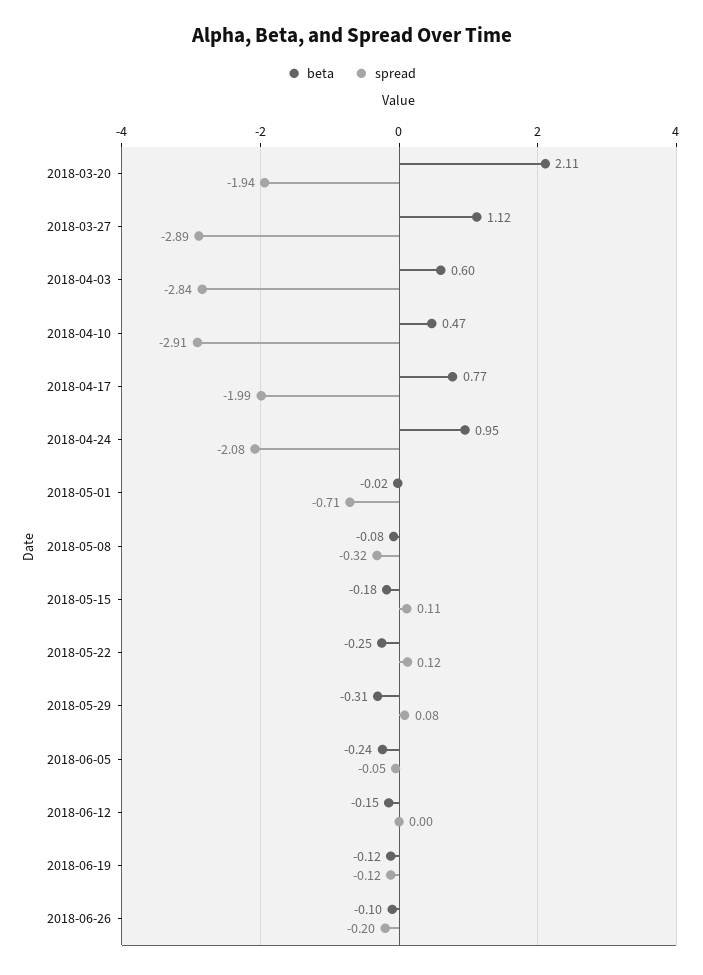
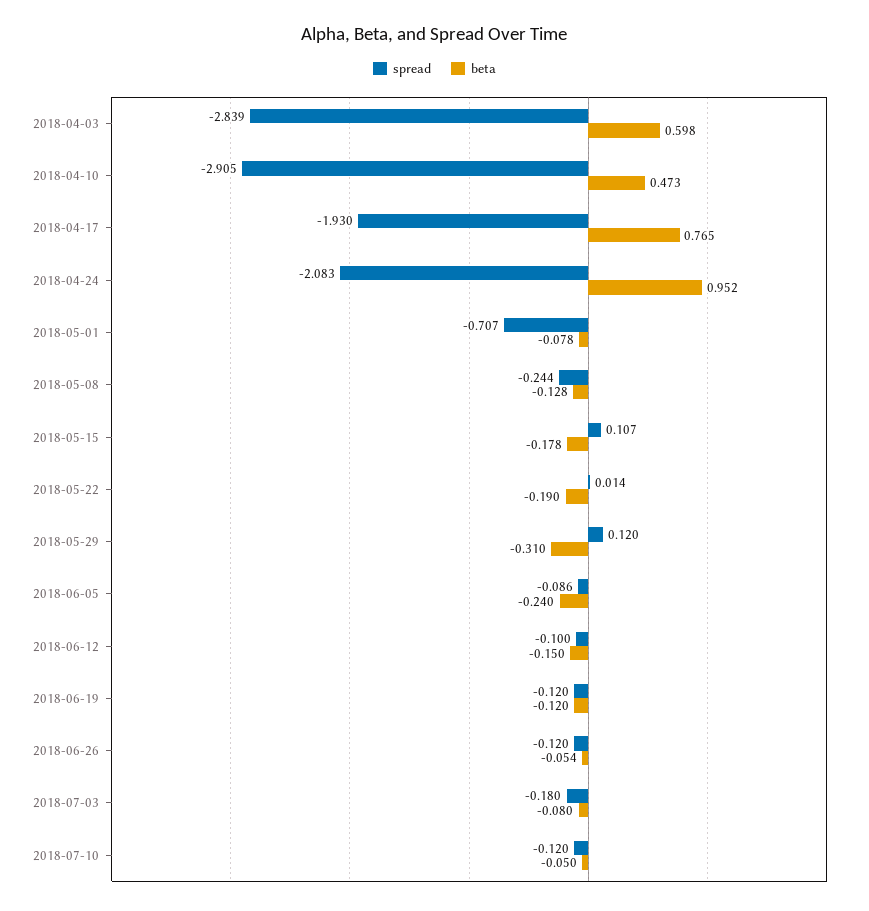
beta, 2018-03-20: 2.11 -> none
spread, 2018-03-20: -1.94 -> none
beta, 2018-03-27: 1.12 -> none
spread, 2018-03-27: -2.89 -> none
spread, 2018-04-17: -1.99 -> -1.93
beta, 2018-05-01: -0.02 -> -0.078
beta, 2018-05-08: -0.08 -> -0.128
spread, 2018-05-08: -0.32 -> -0.244
beta, 2018-05-22: -0.25 -> -0.19
spread, 2018-05-22: 0.12 -> 0.014
spread, 2018-05-29: 0.08 -> 0.12
spread, 2018-06-05: -0.05 -> -0.086
spread, 2018-06-12: 0 -> -0.1
beta, 2018-06-26: -0.1 -> -0.054
spread, 2018-06-26: -0.2 -> -0.12
spread, 2018-07-03: none -> -0.18
beta, 2018-07-03: none -> -0.08
spread, 2018-07-10: none -> -0.12
beta, 2018-07-10: none -> -0.05

